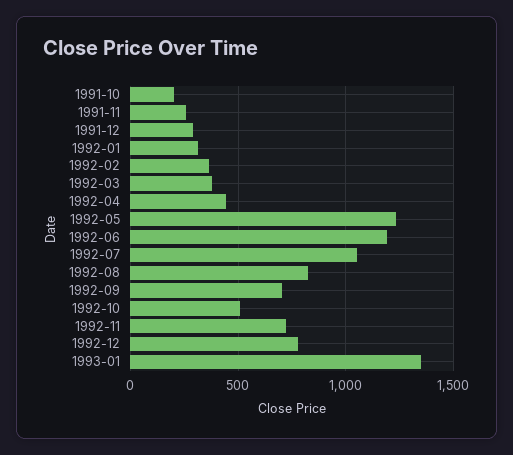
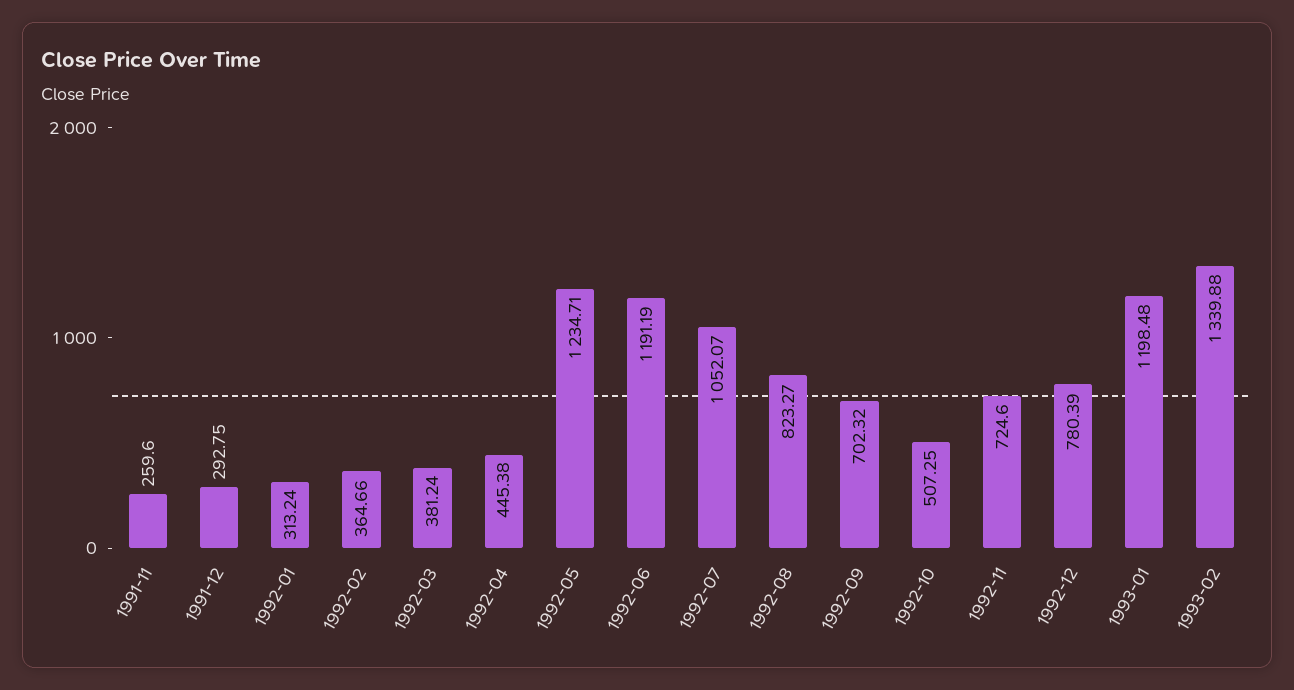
1991-10: 200 -> none
1993-01: 1350 -> 1198.48
1993-02: none -> 1339.88

